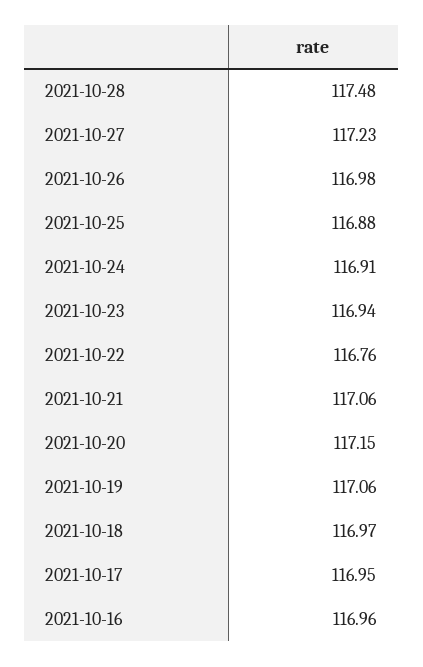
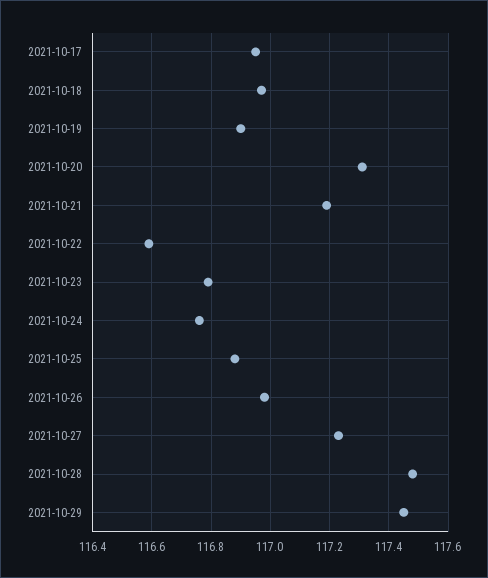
2021-10-24: 116.91 -> 116.75
2021-10-23: 116.94 -> 116.8
2021-10-22: 116.76 -> 116.6
2021-10-21: 117.06 -> 117.2
2021-10-20: 117.15 -> 117.3
2021-10-19: 117.06 -> 116.9
2021-10-16: 116.96 -> none
2021-10-29: none -> 117.45

